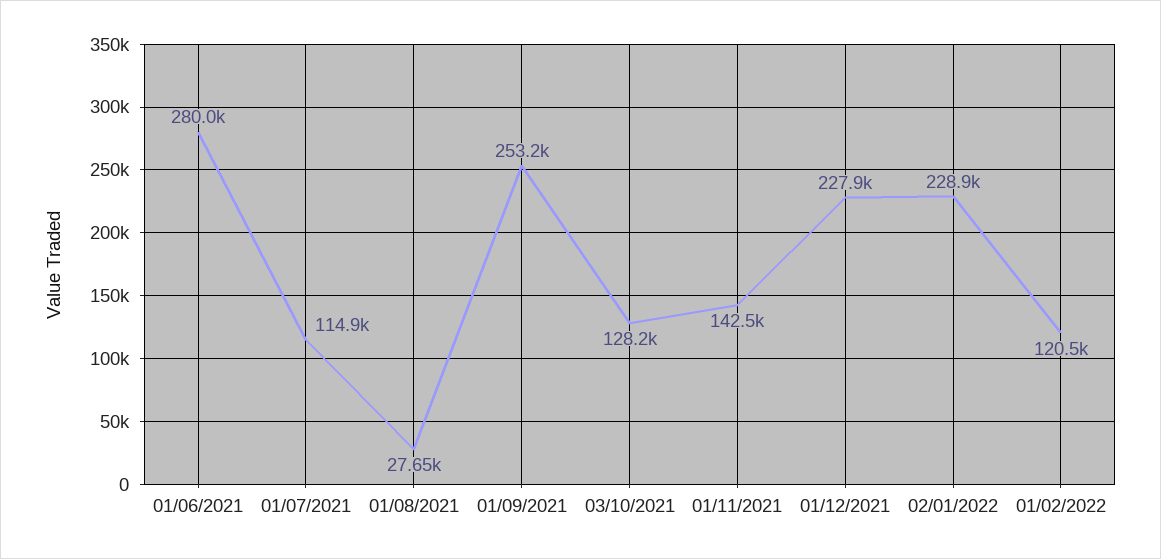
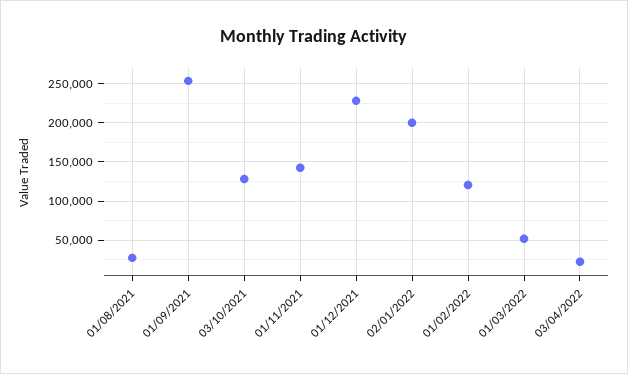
01/06/2021: 280000 -> none
01/07/2021: 114900 -> none
02/01/2022: 228900 -> 200000
01/03/2022: none -> 50000
03/04/2022: none -> 20000

